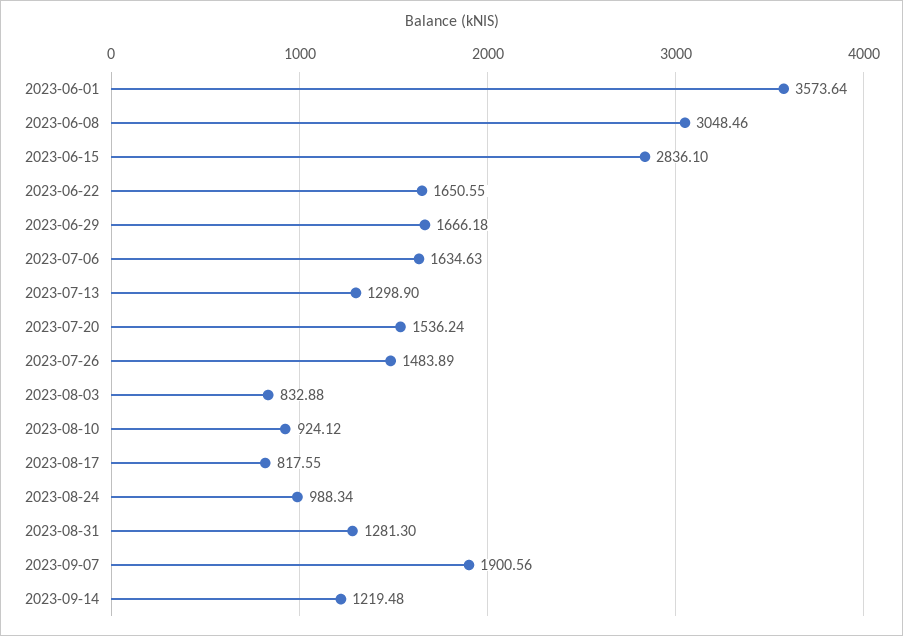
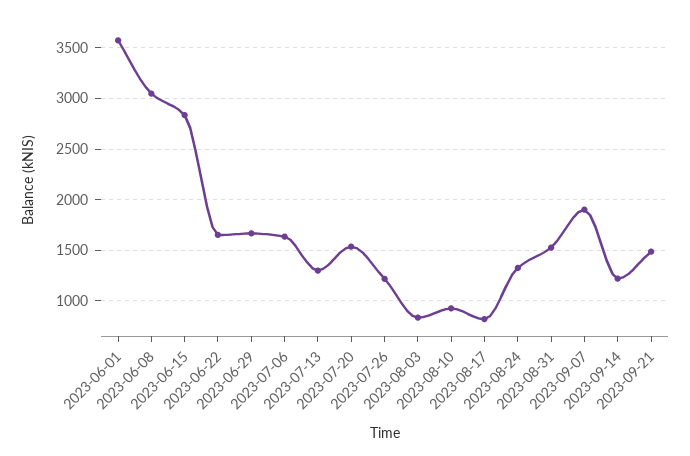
2023-07-26: 1483.89 -> 1200
2023-08-24: 988.34 -> 1300
2023-08-31: 1281.3 -> 1500
2023-09-21: none -> 1500

